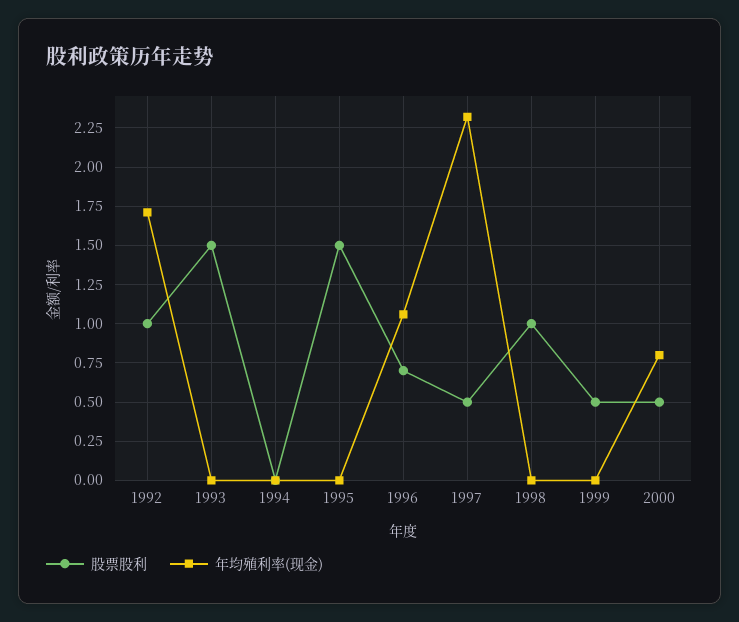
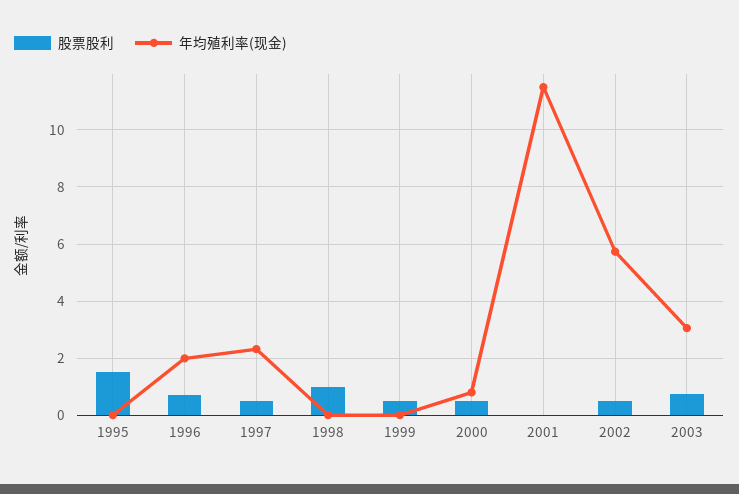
股票股利, 1992: 1 -> none
年均殖利率(现金), 1992: 1.7 -> none
股票股利, 1993: 1.5 -> none
年均殖利率(现金), 1993: 0 -> none
股票股利, 1994: 0 -> none
年均殖利率(现金), 1994: 0 -> none
年均殖利率(现金), 1996: 1.05 -> 2
股票股利, 2001: none -> 0
年均殖利率(现金), 2001: none -> 11.5
股票股利, 2002: none -> 0.5
年均殖利率(现金), 2002: none -> 5.75
股票股利, 2003: none -> 0.75
年均殖利率(现金), 2003: none -> 3

